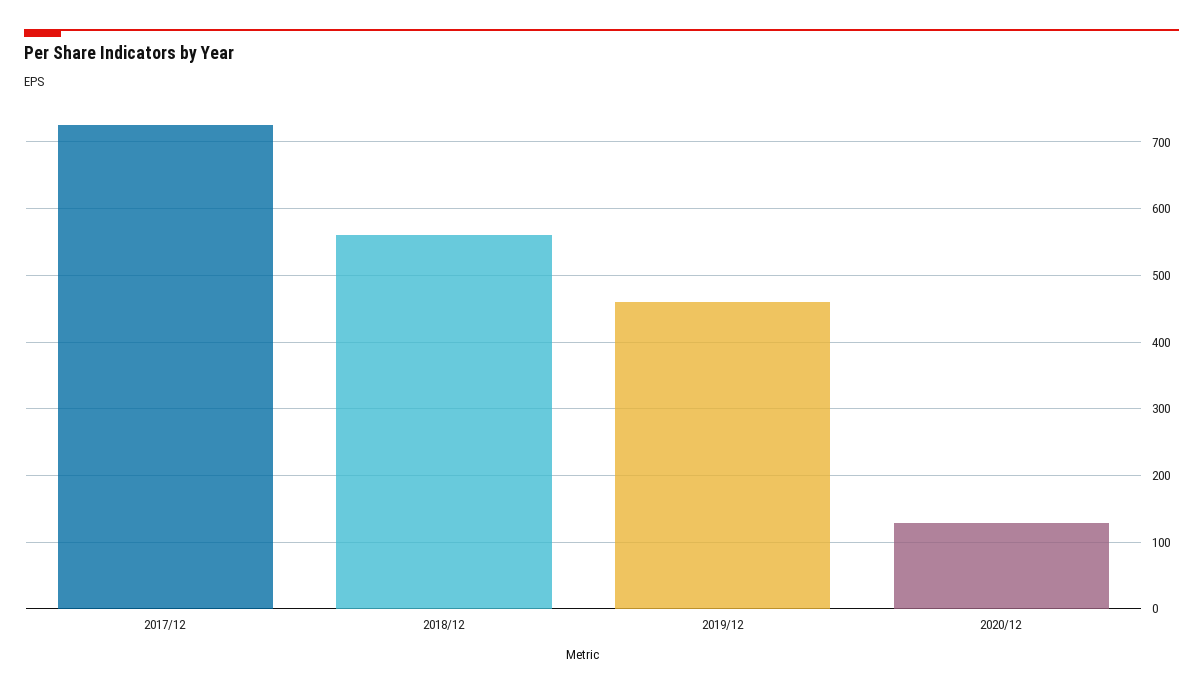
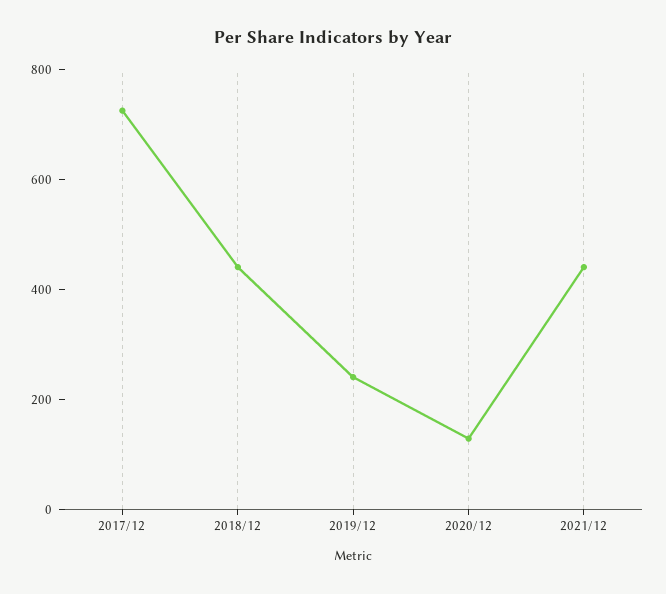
2018/12: 560 -> 450
2019/12: 460 -> 250
2021/12: none -> 450

